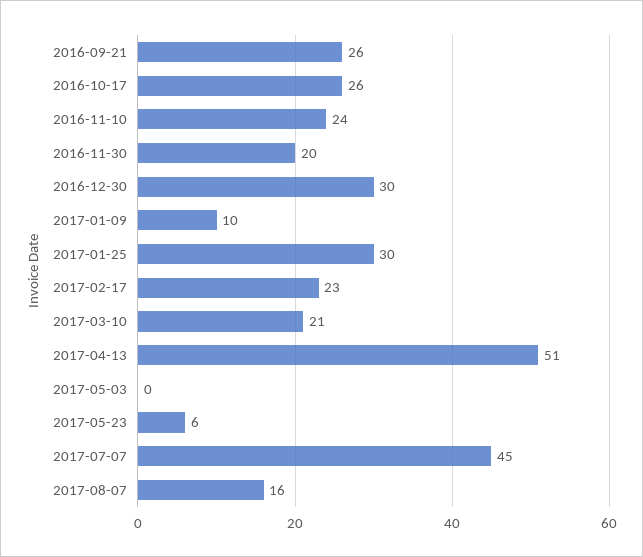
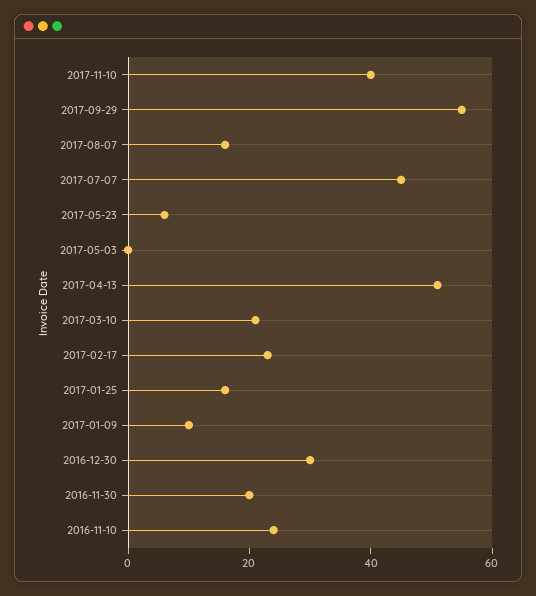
2016-09-21: 26 -> none
2016-10-17: 26 -> none
2017-01-25: 30 -> 15
2017-11-10: none -> 40
2017-09-29: none -> 55

